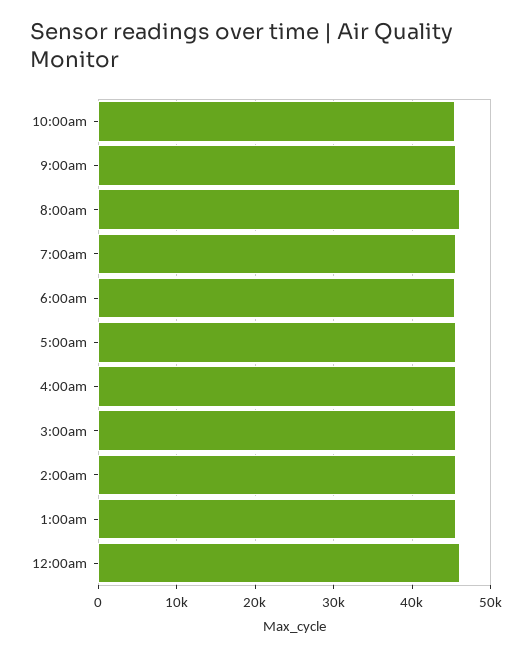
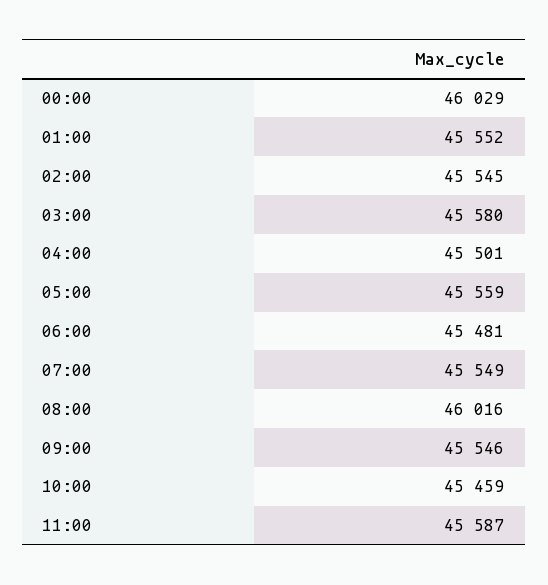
11:00: none -> 45587

